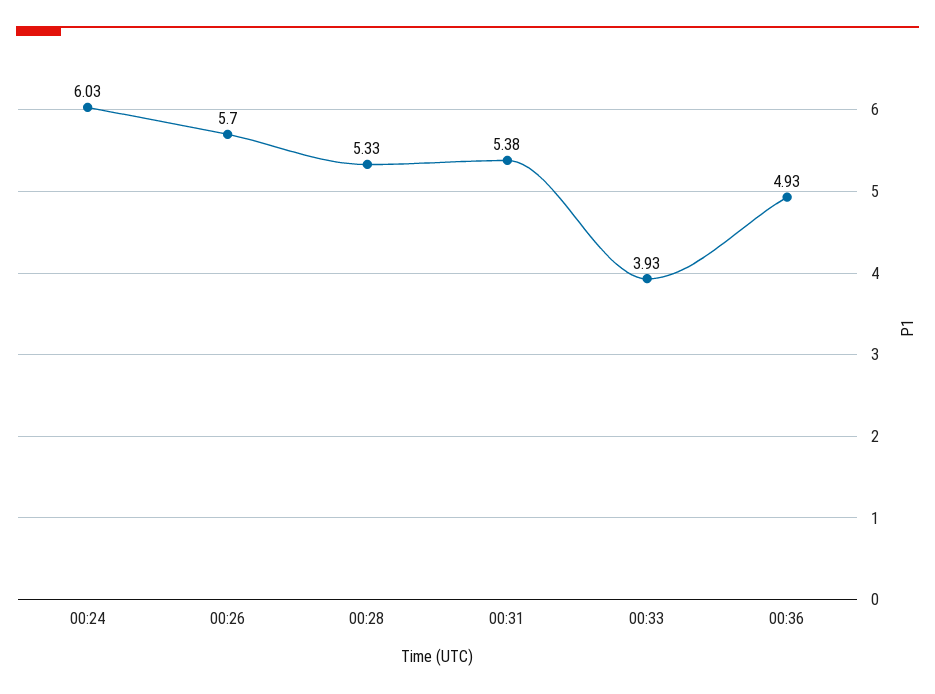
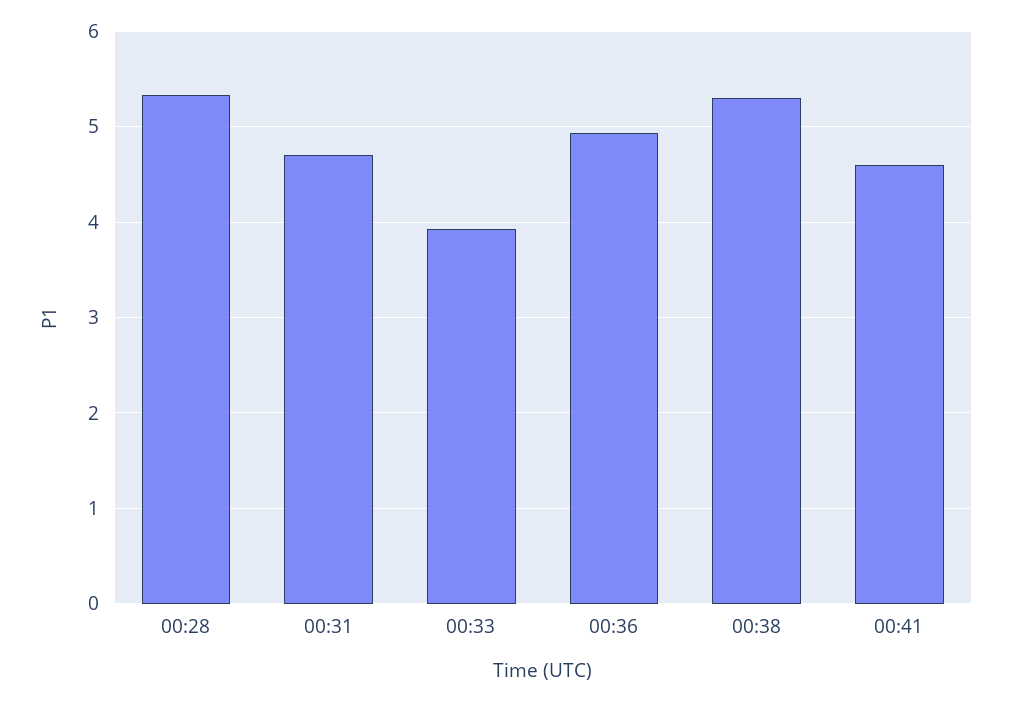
00:24: 6.03 -> none
00:26: 5.7 -> none
00:31: 5.38 -> 4.7
00:38: none -> 5.3
00:41: none -> 4.6

